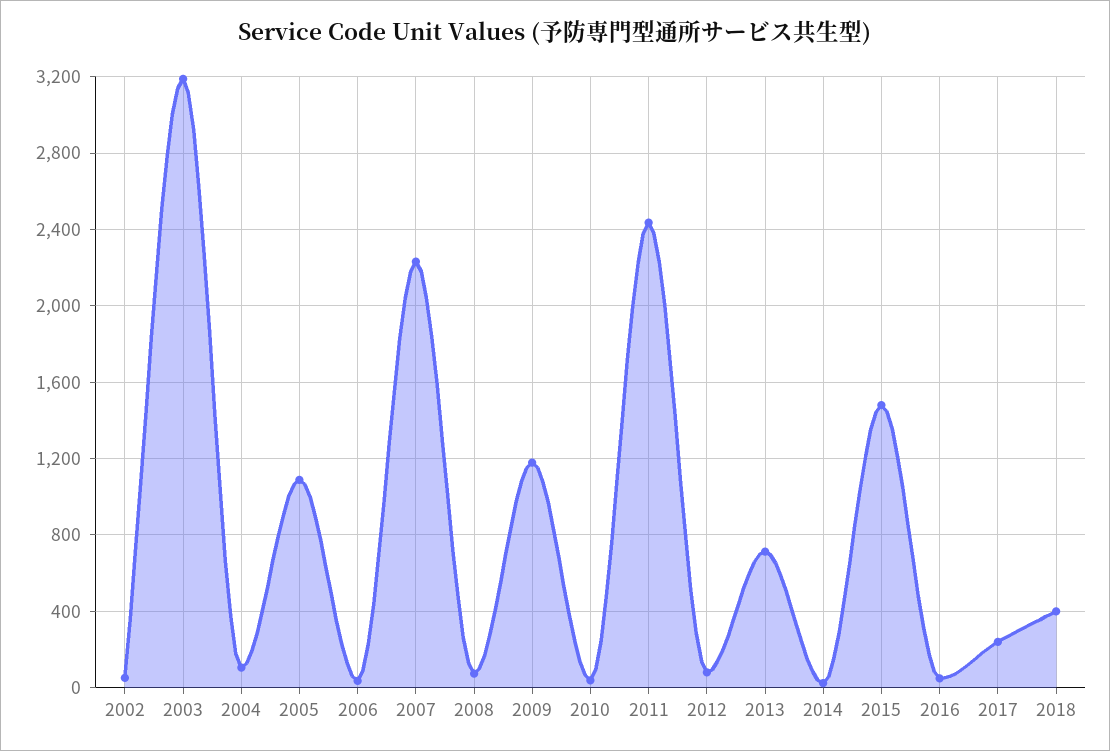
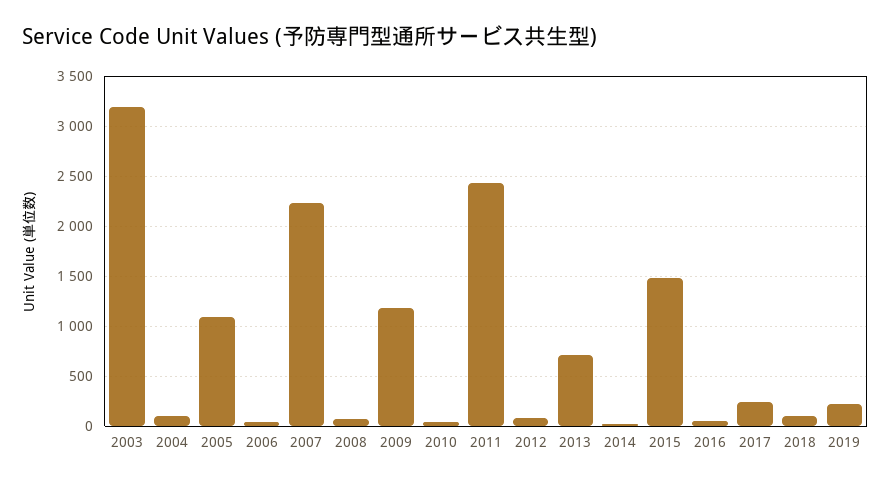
2002: 50 -> none
2018: 400 -> 100
2019: none -> 200

